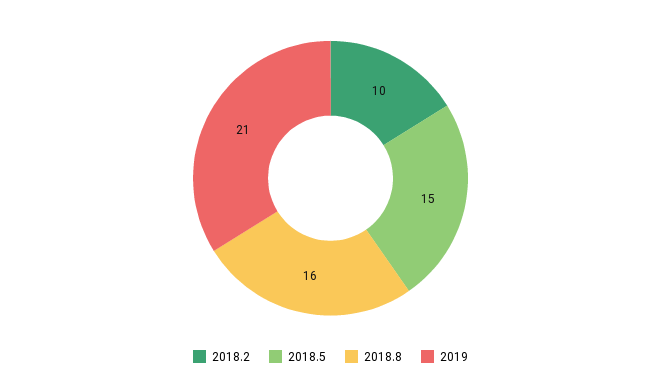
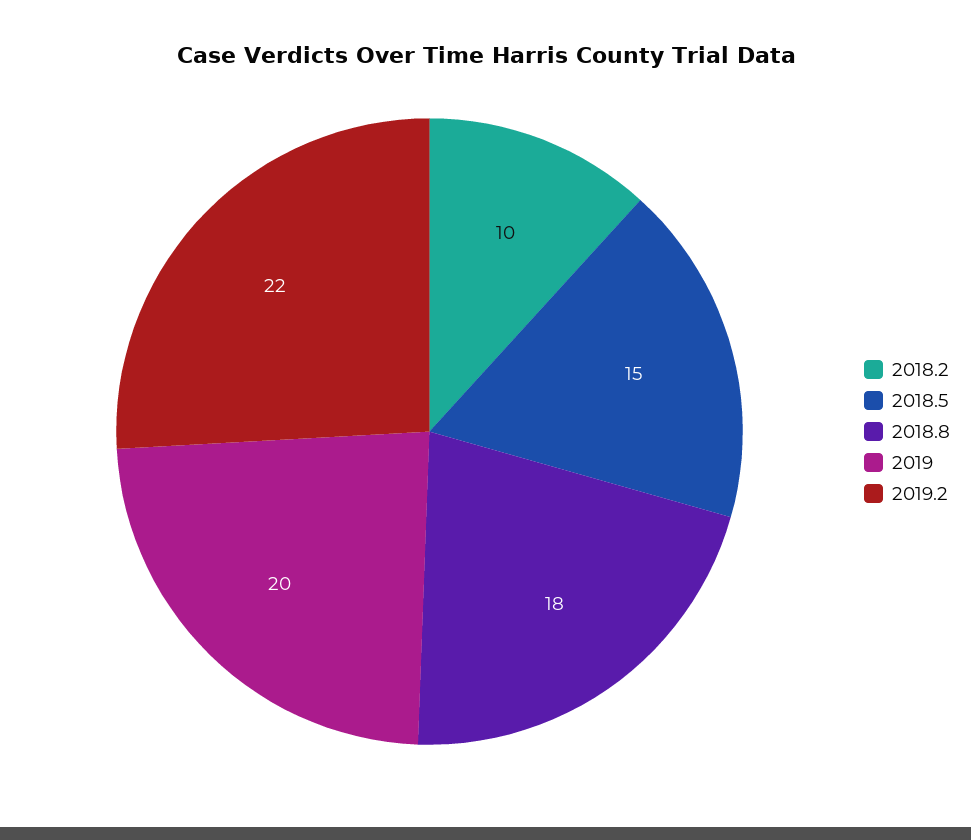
2018.8: 16 -> 18
2019: 21 -> 20
2019.2: none -> 22

